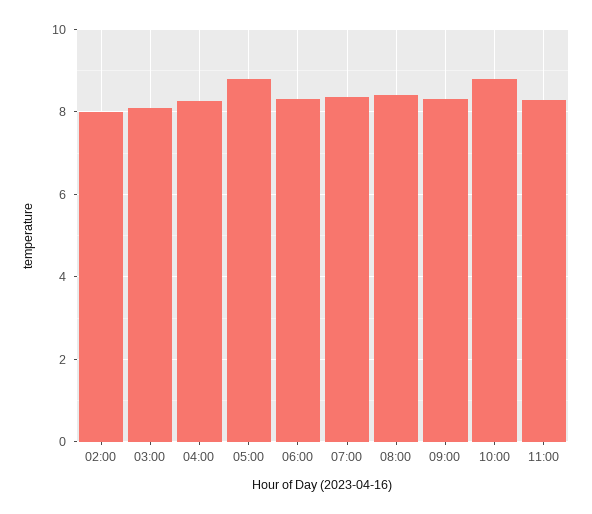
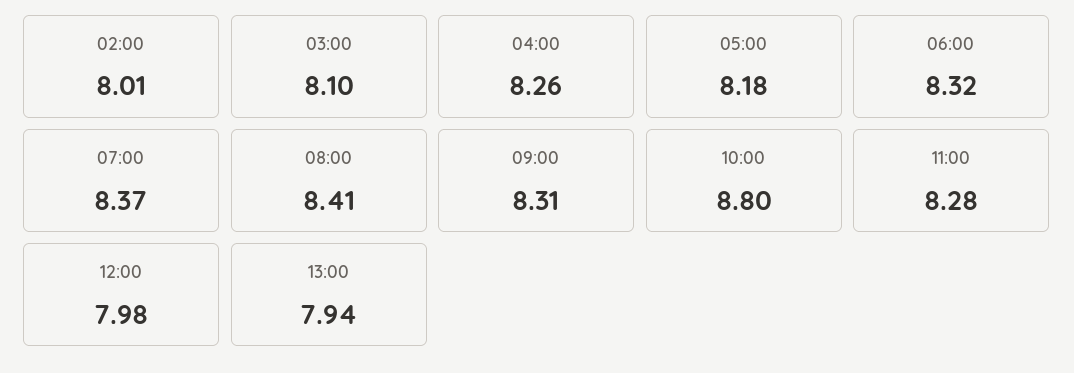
05:00: 8.8 -> 8.18
12:00: none -> 7.98
13:00: none -> 7.94

